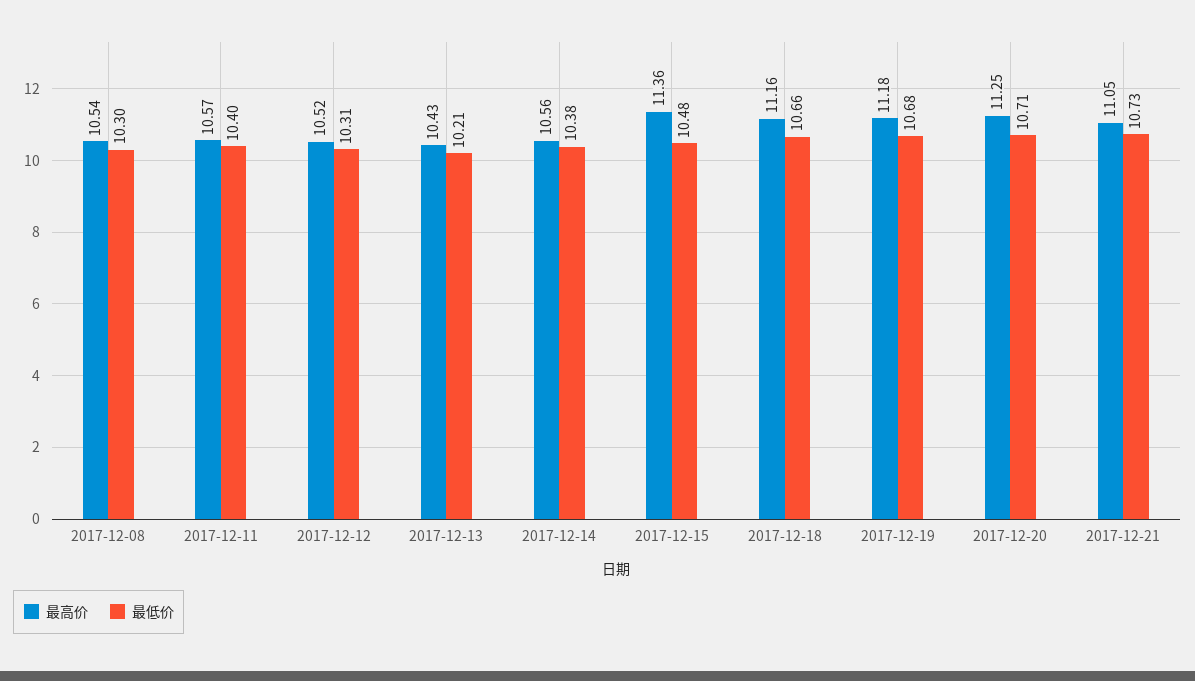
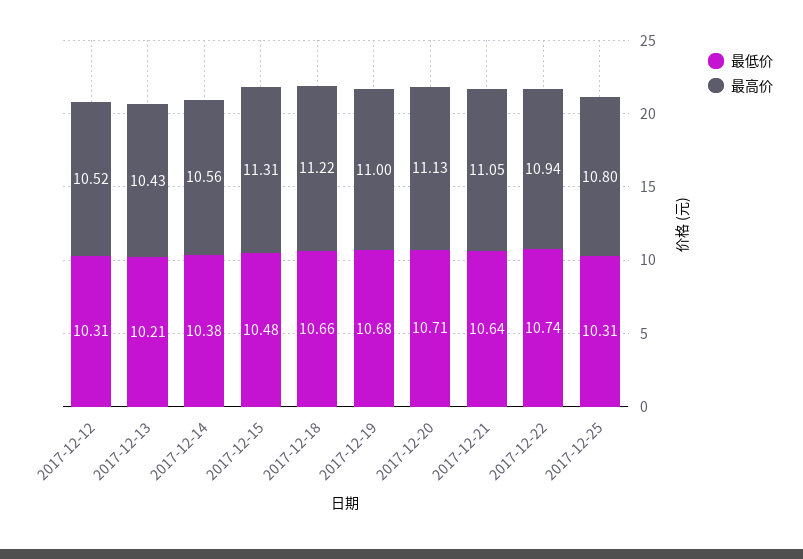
最高价, 2017-12-08: 10.54 -> none
最低价, 2017-12-08: 10.3 -> none
最高价, 2017-12-11: 10.57 -> none
最低价, 2017-12-11: 10.4 -> none
最高价, 2017-12-15: 11.36 -> 11.31
最高价, 2017-12-18: 11.16 -> 11.22
最高价, 2017-12-19: 11.18 -> 11
最高价, 2017-12-20: 11.25 -> 11.13
最低价, 2017-12-21: 10.73 -> 10.64
最低价, 2017-12-22: none -> 10.74
最高价, 2017-12-22: none -> 10.94
最低价, 2017-12-25: none -> 10.31
最高价, 2017-12-25: none -> 10.8

